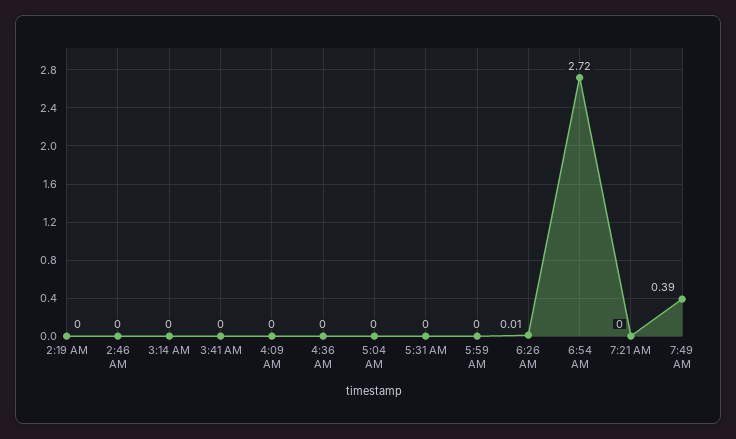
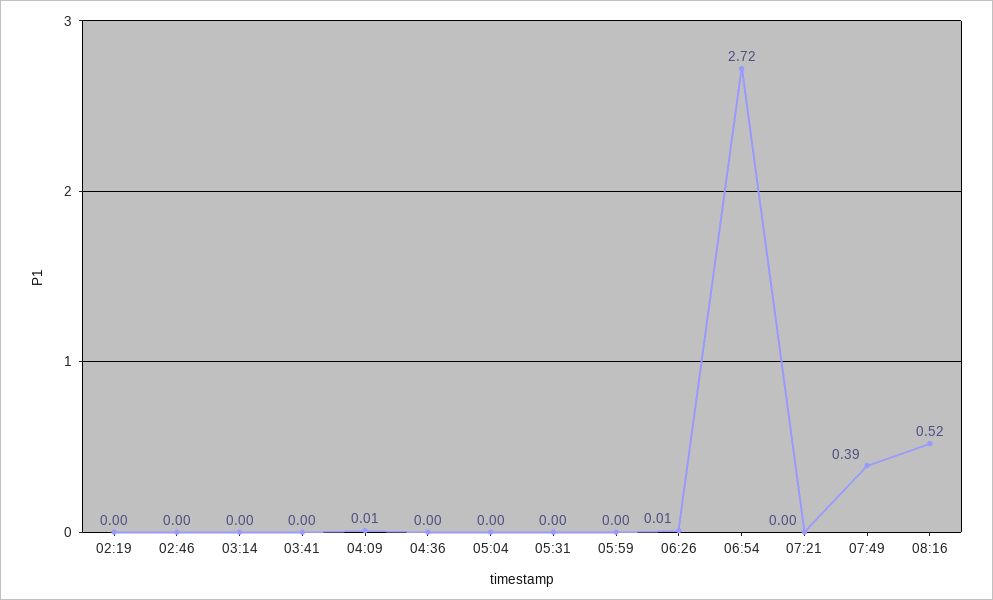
4:09 AM: 0 -> 0.01
08:16: none -> 0.52

